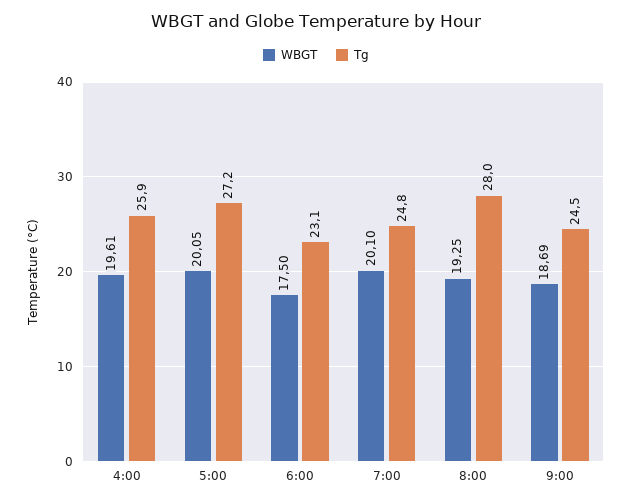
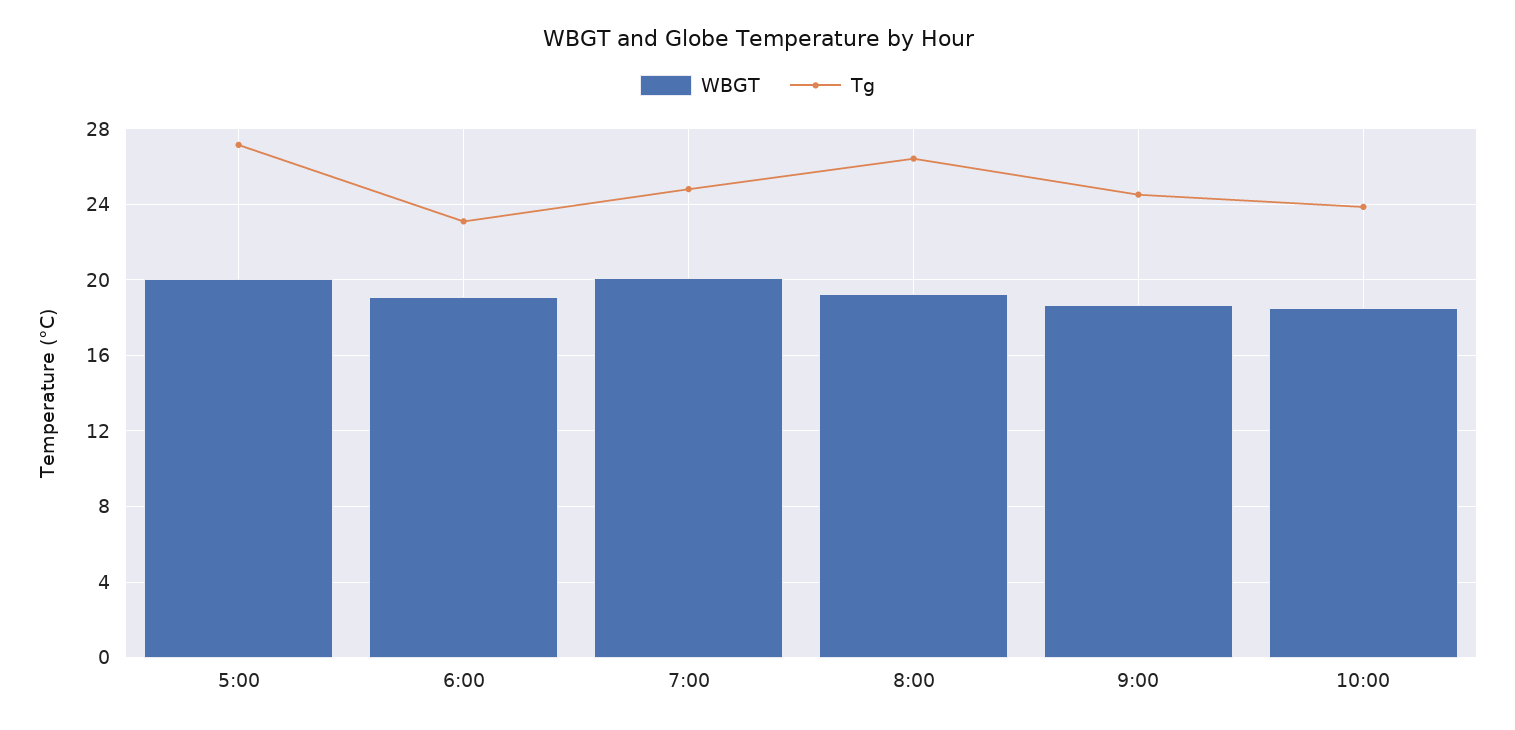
WBGT, 4:00: 19.61 -> none
Tg, 4:00: 25.9 -> none
WBGT, 6:00: 17.5 -> 19
Tg, 8:00: 28 -> 26.5
WBGT, 10:00: none -> 18.5
Tg, 10:00: none -> 24

